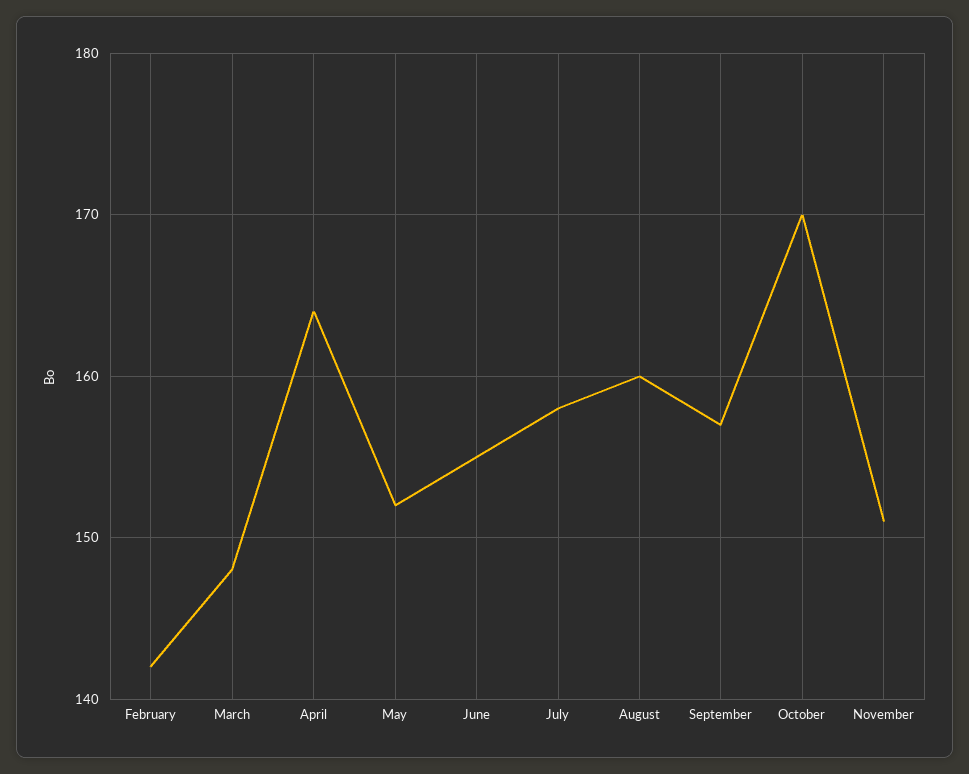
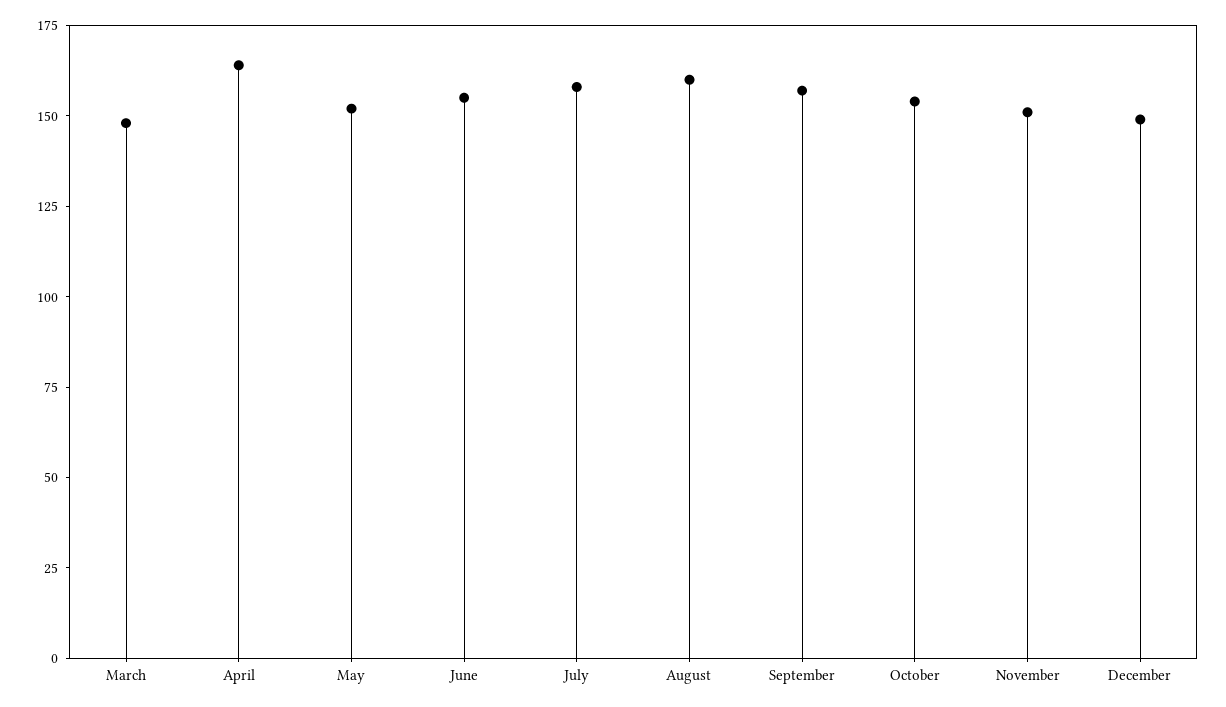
February: 142 -> none
October: 170 -> 155
December: none -> 150

